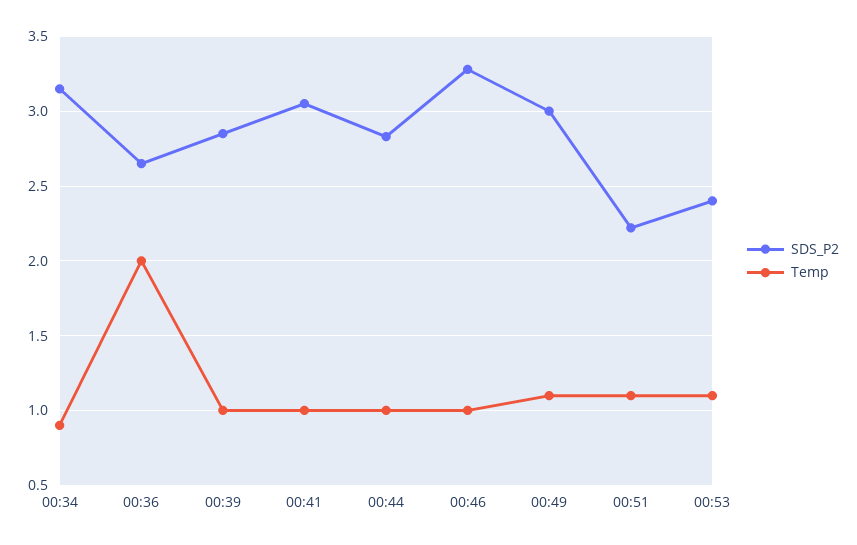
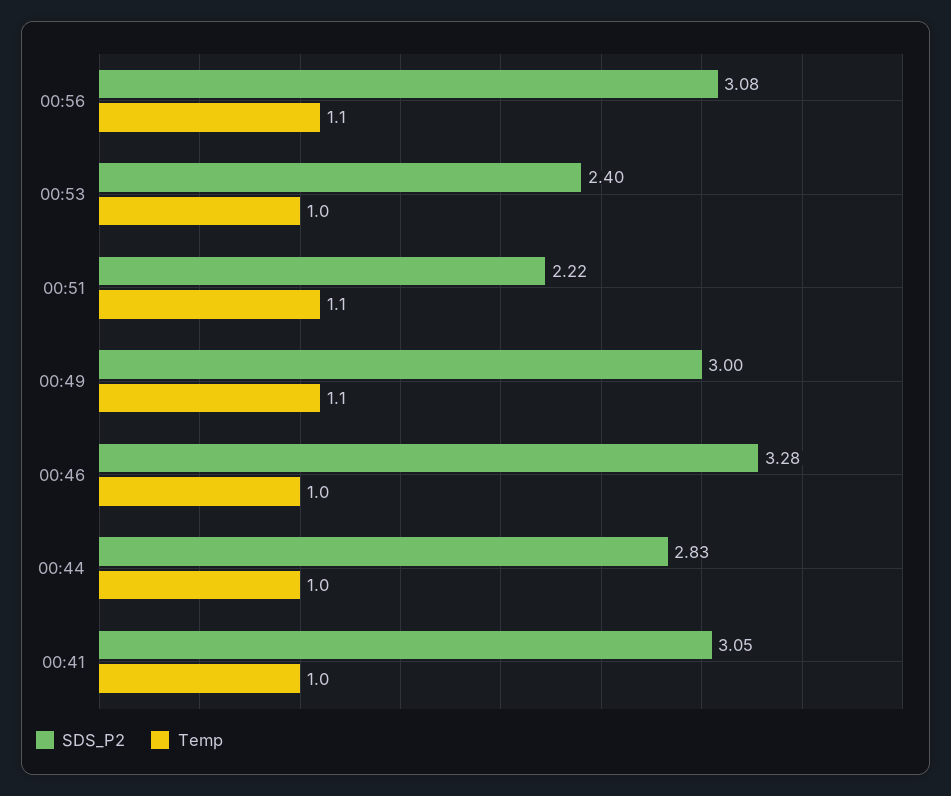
SDS_P2, 00:34: 3.15 -> none
Temp, 00:34: 0.9 -> none
SDS_P2, 00:36: 2.65 -> none
Temp, 00:36: 2 -> none
SDS_P2, 00:39: 2.85 -> none
Temp, 00:39: 1 -> none
Temp, 00:53: 1.1 -> 1
SDS_P2, 00:56: none -> 3.08
Temp, 00:56: none -> 1.1

